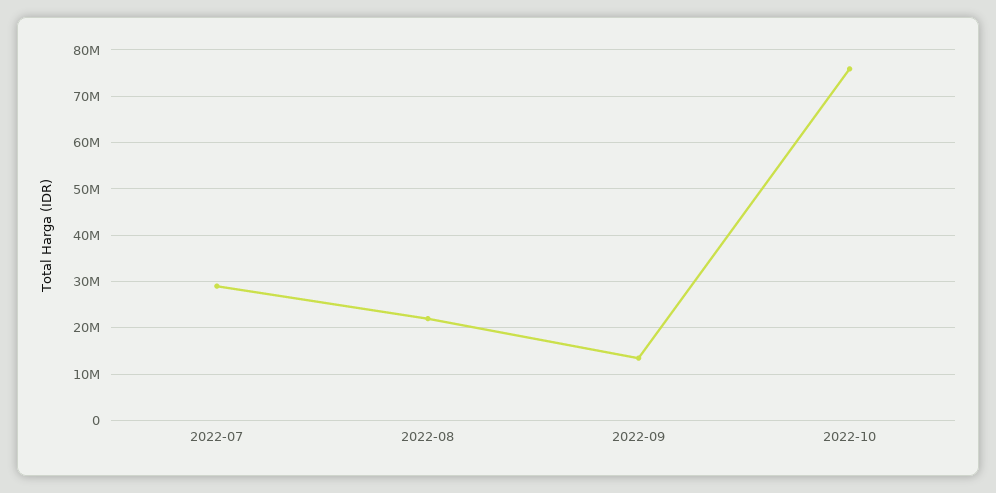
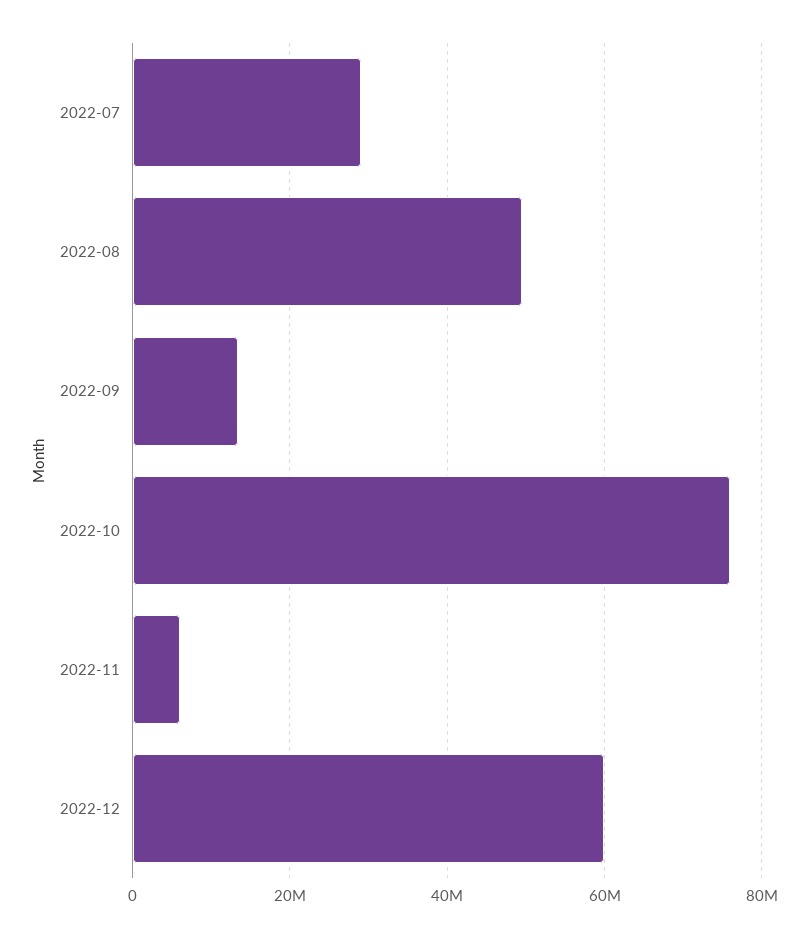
2022-08: 22000000 -> 50000000
2022-11: none -> 6000000
2022-12: none -> 60000000

